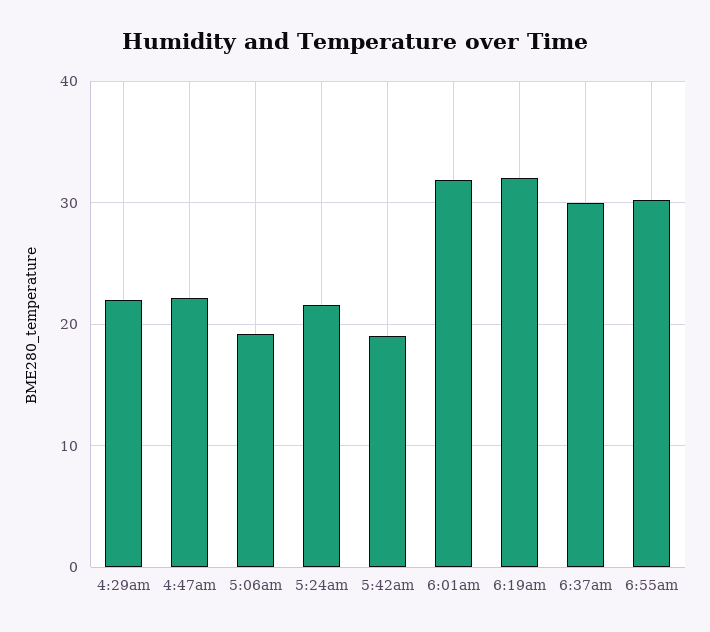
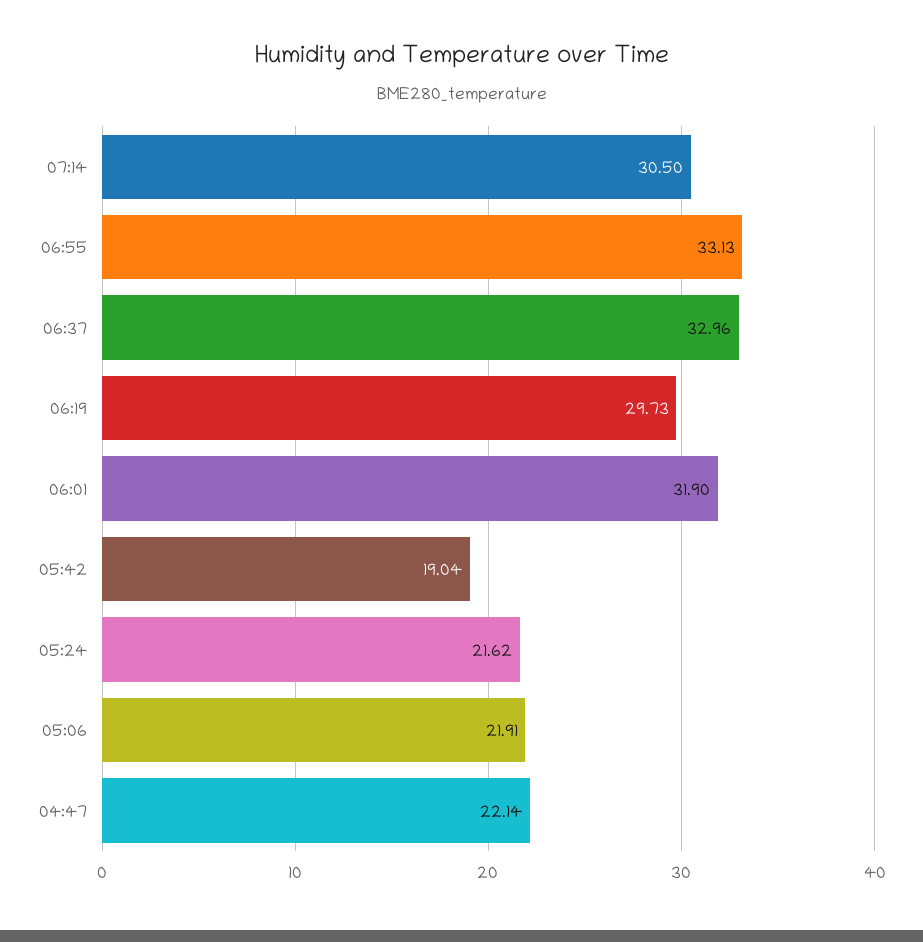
4:29am: 22 -> none
5:06am: 19 -> 21.91
6:19am: 32 -> 29.73
6:37am: 30 -> 32.96
6:55am: 30 -> 33.13
07:14: none -> 30.5

